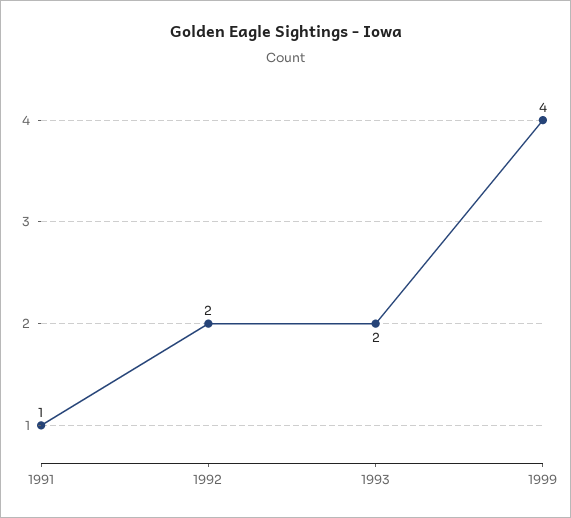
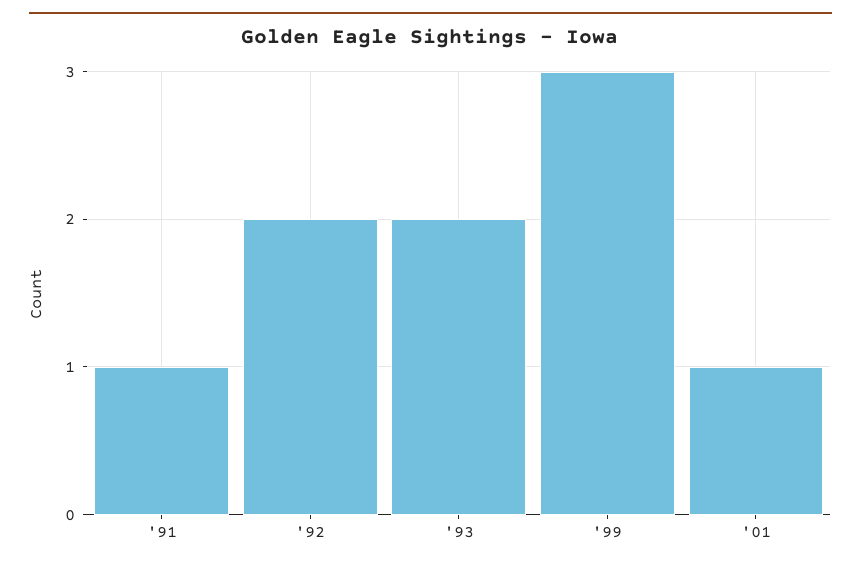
1999: 4 -> 3
'01: none -> 1

